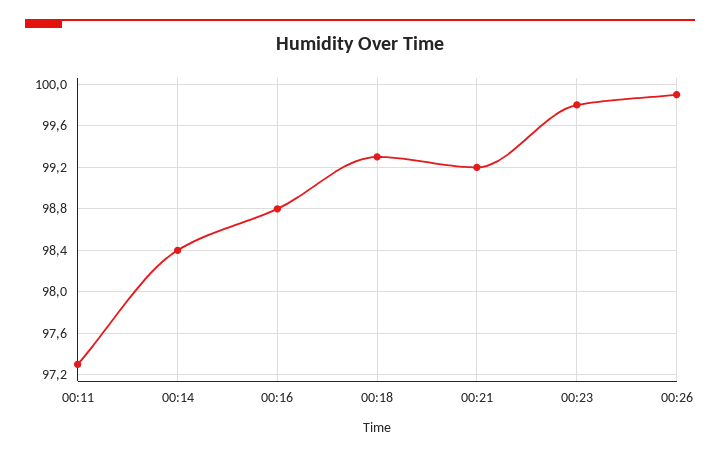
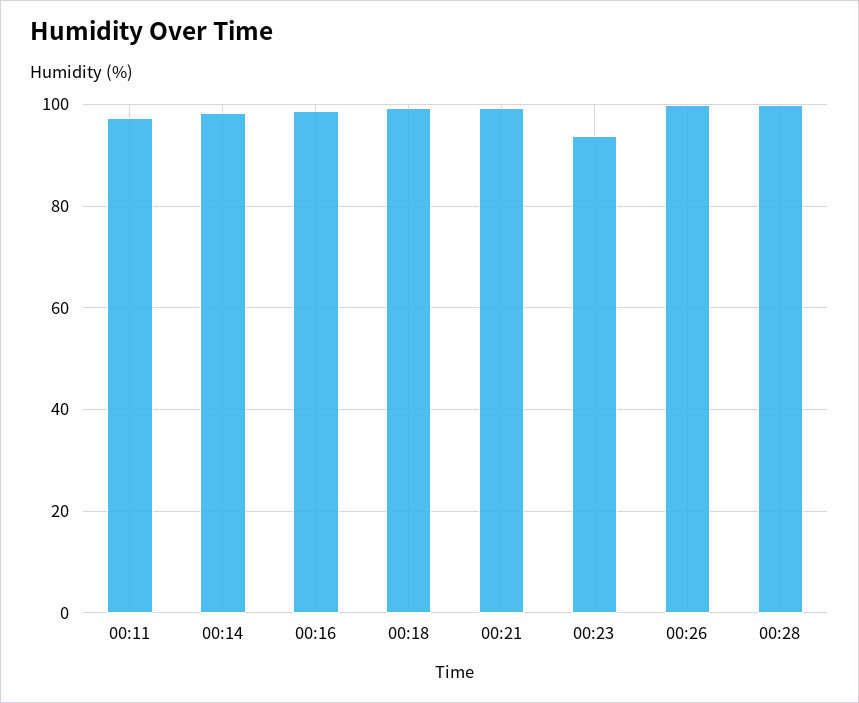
00:23: 99.8 -> 94
00:28: none -> 100

